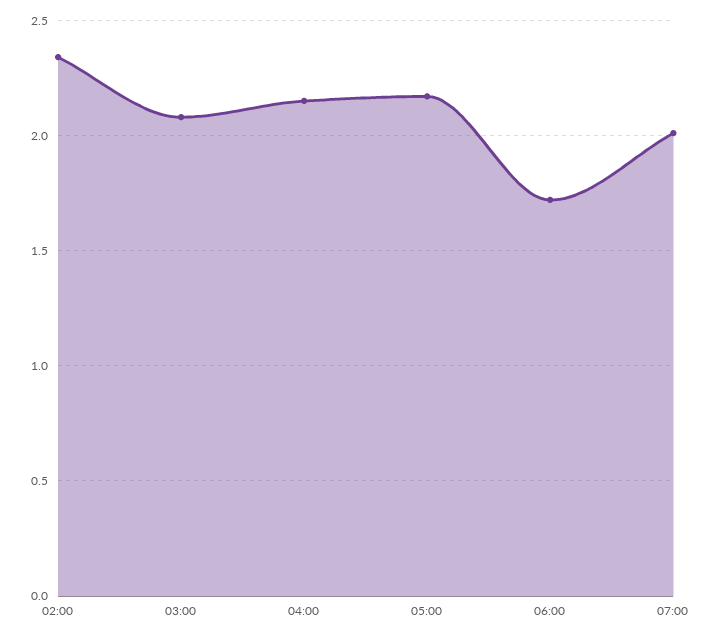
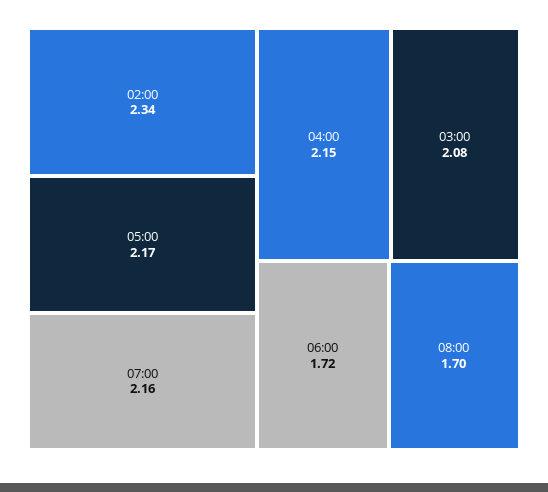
07:00: 2 -> 2.16
08:00: none -> 1.7

